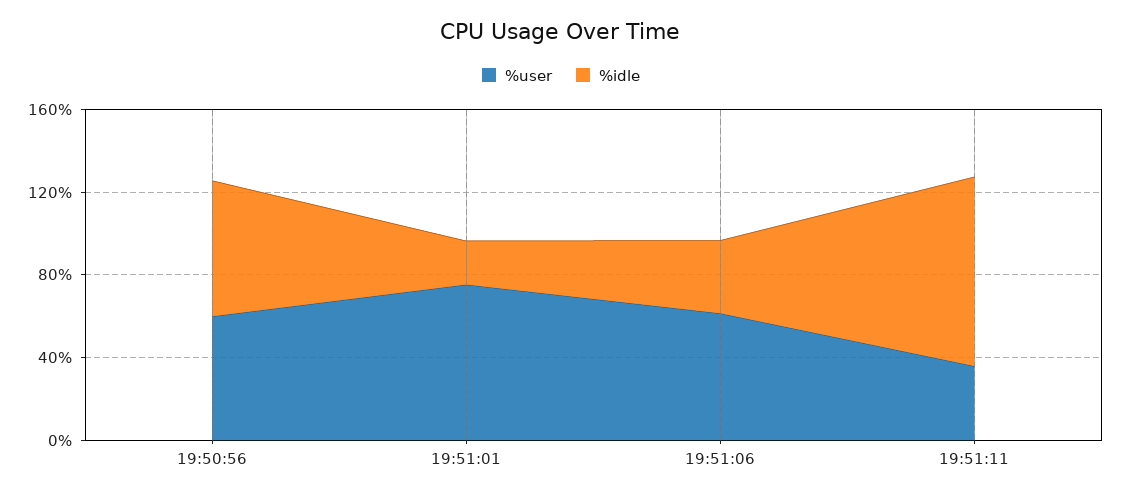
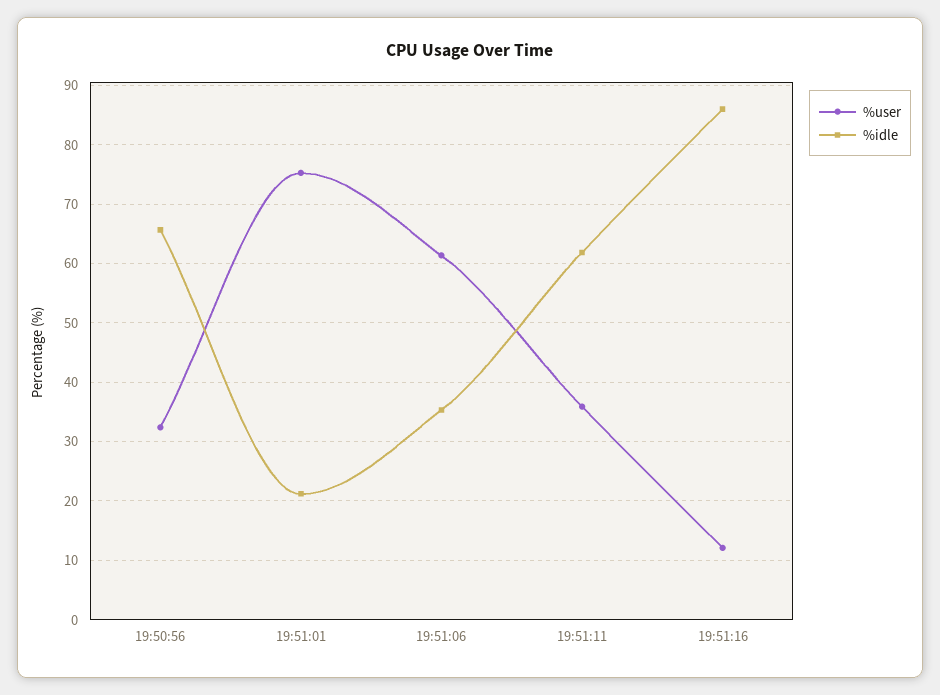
%user, 19:50:56: 60 -> 32
%idle, 19:51:11: 90 -> 62
%user, 19:51:16: none -> 12
%idle, 19:51:16: none -> 86

